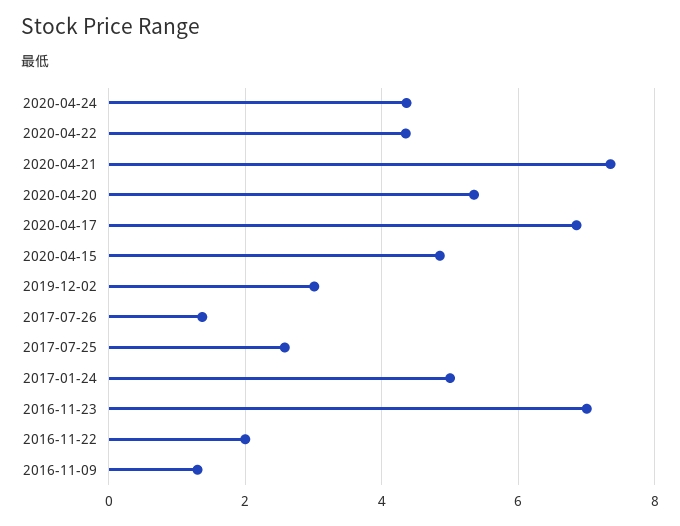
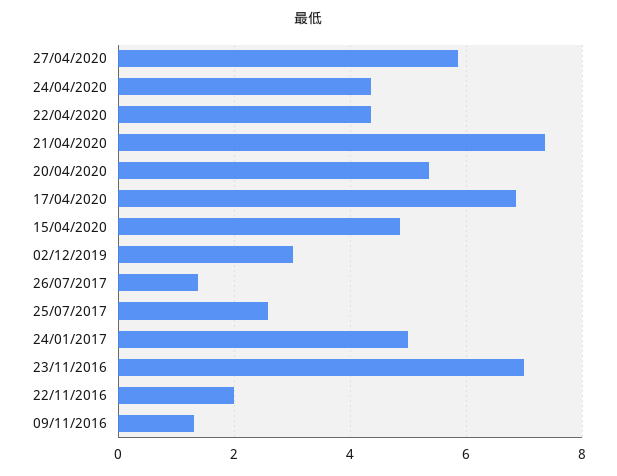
27/04/2020: none -> 5.8

